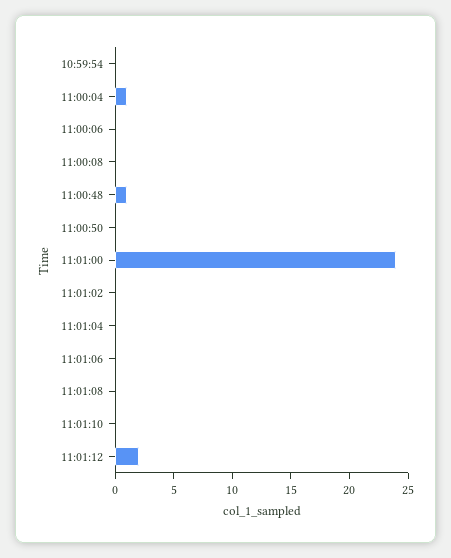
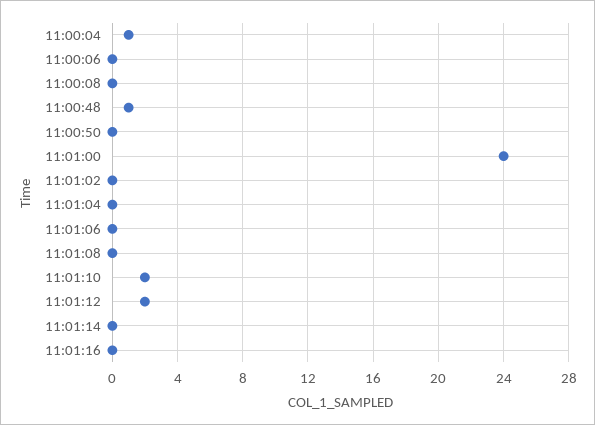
10:59:54: 0 -> none
11:01:10: 0 -> 2
11:01:14: none -> 0
11:01:16: none -> 0

